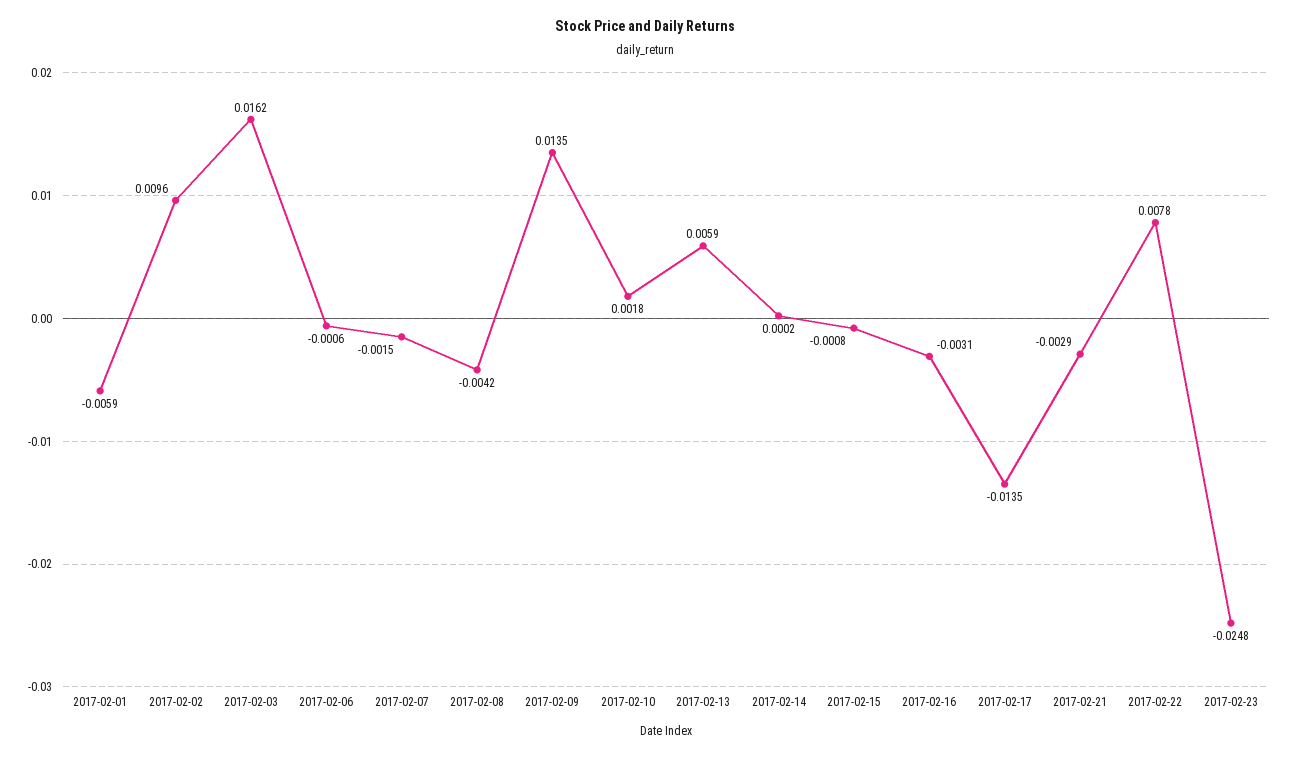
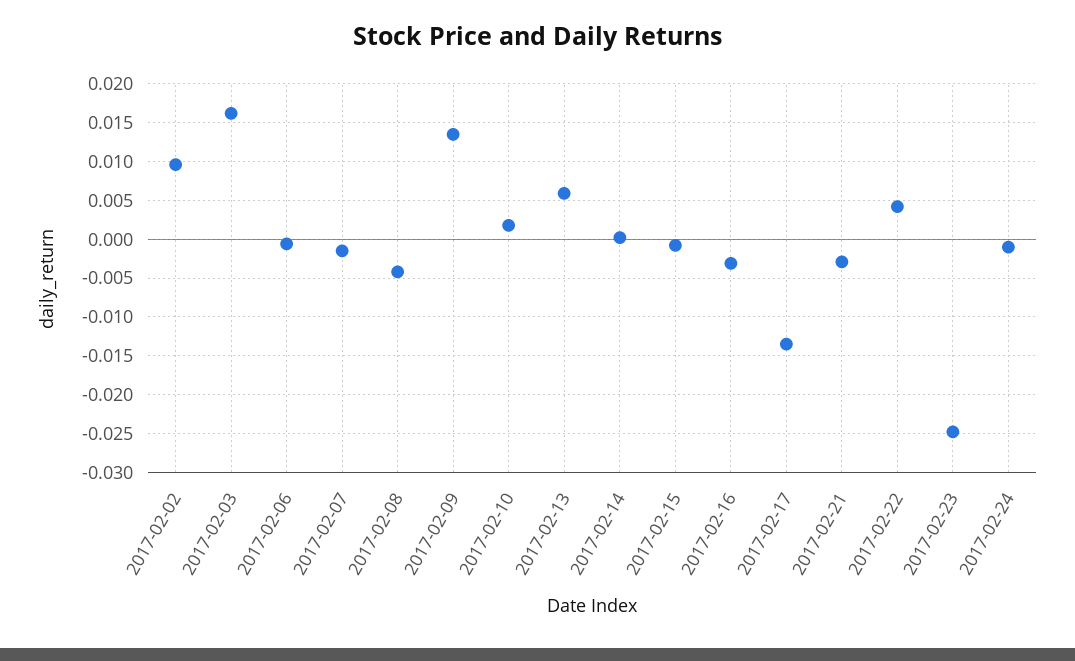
2017-02-01: -0.0059 -> none
2017-02-22: 0.0078 -> 0.004
2017-02-24: none -> -0.001

